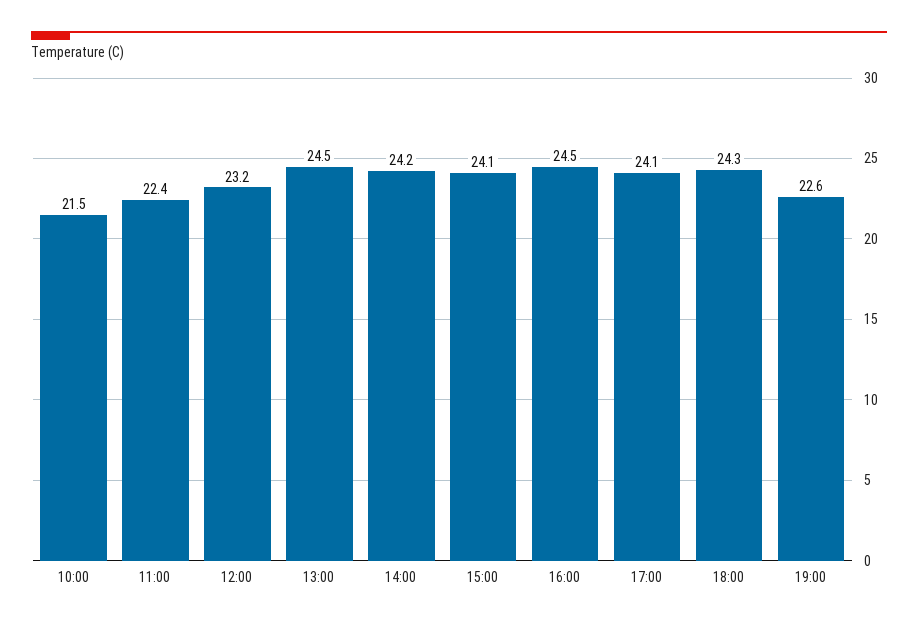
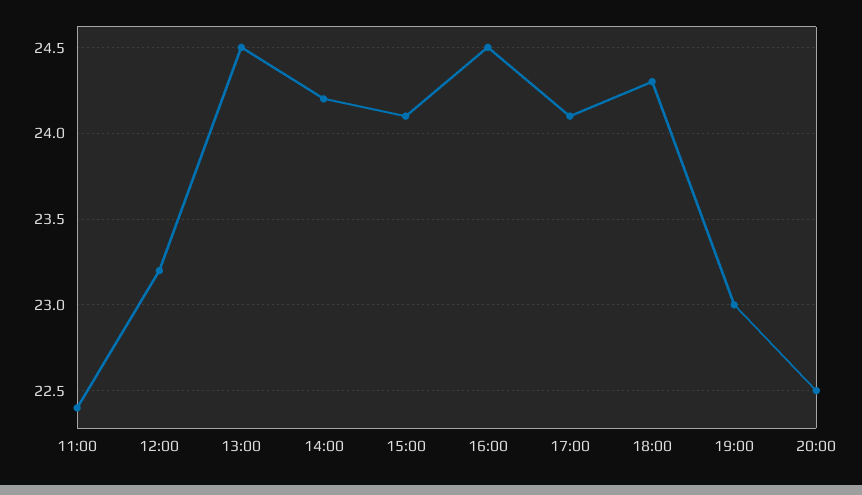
10:00: 21.5 -> none
19:00: 22.6 -> 23
20:00: none -> 22.5

